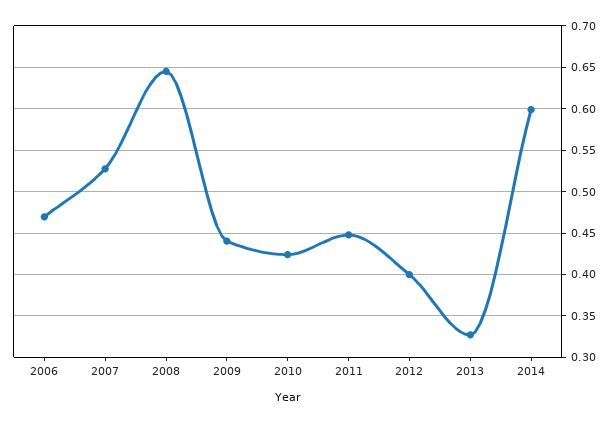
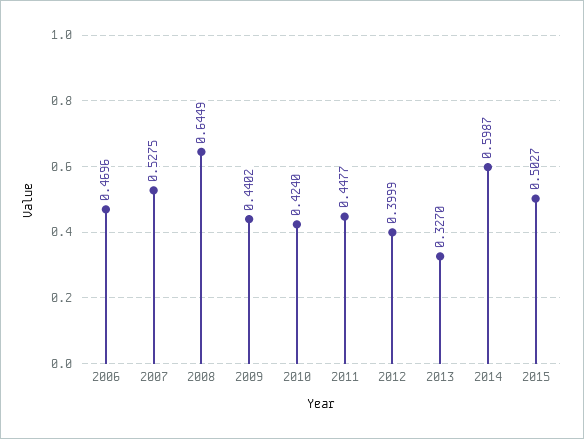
2015: none -> 0.5027

